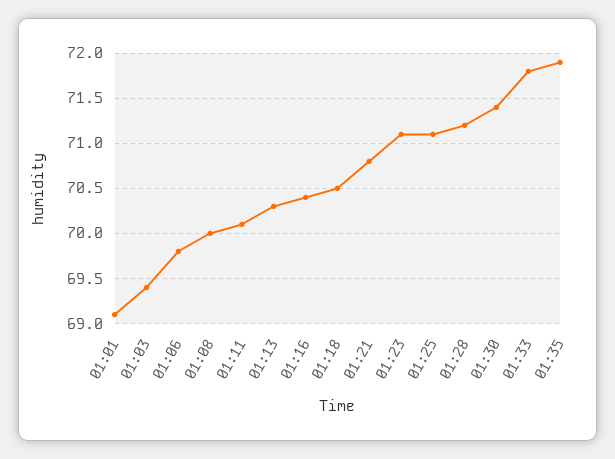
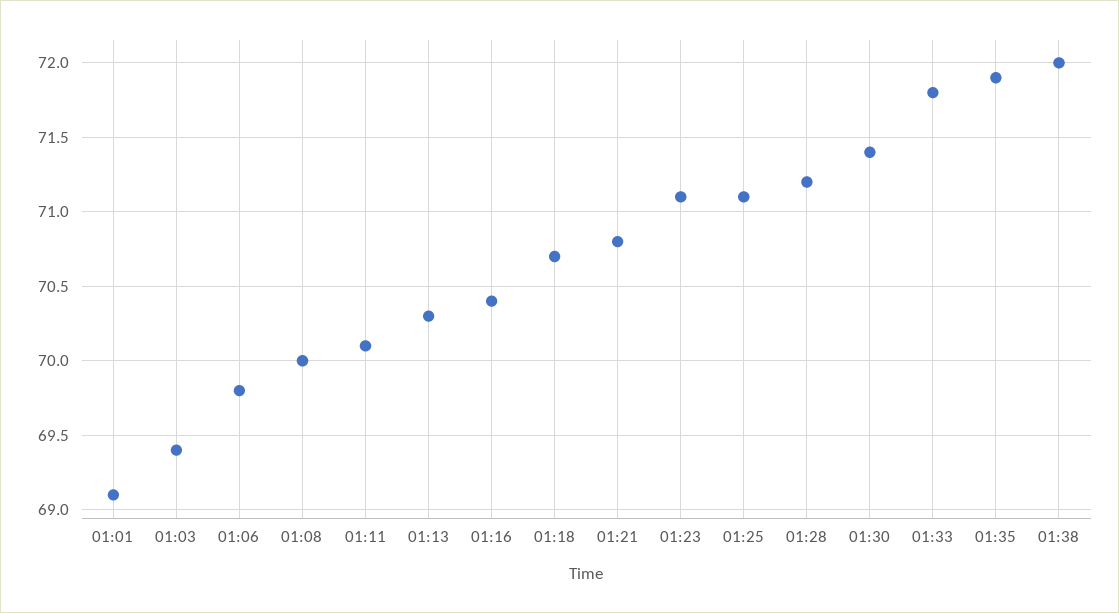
01:18: 70.5 -> 70.7
01:38: none -> 72

